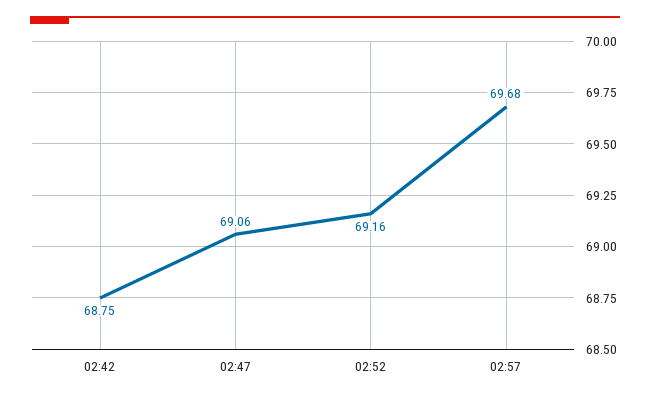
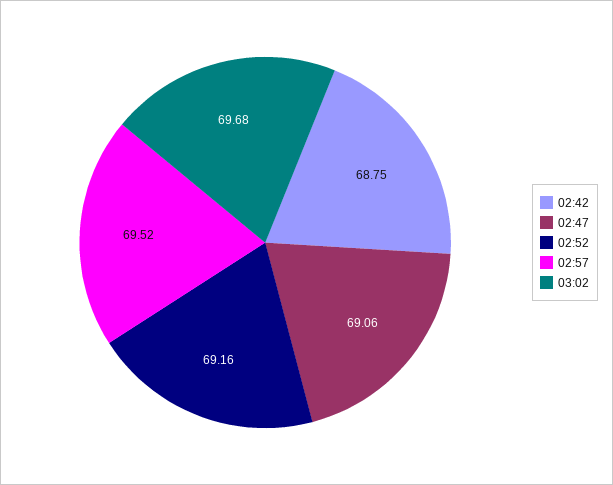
02:57: 69.68 -> 69.52
03:02: none -> 69.68

